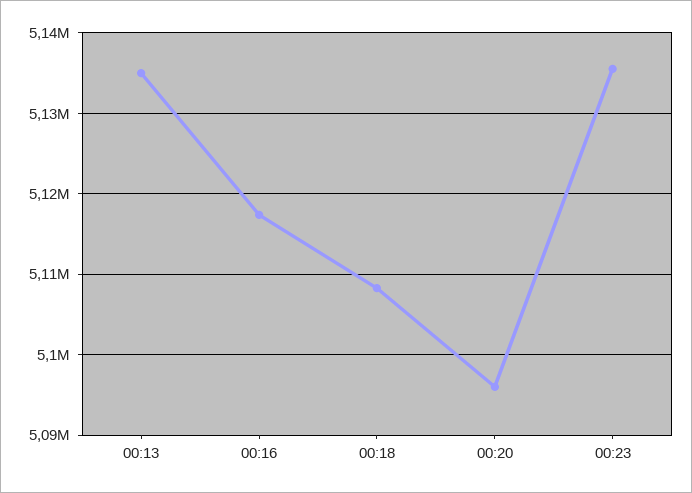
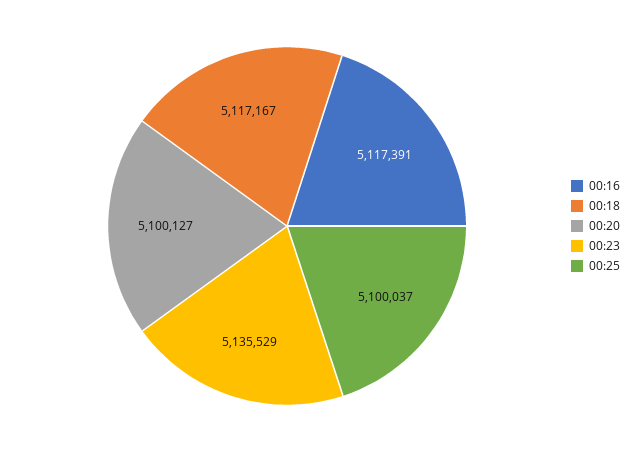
00:13: 5135000 -> none
00:18: 5108000 -> 5117167
00:20: 5096000 -> 5100127
00:25: none -> 5100037

